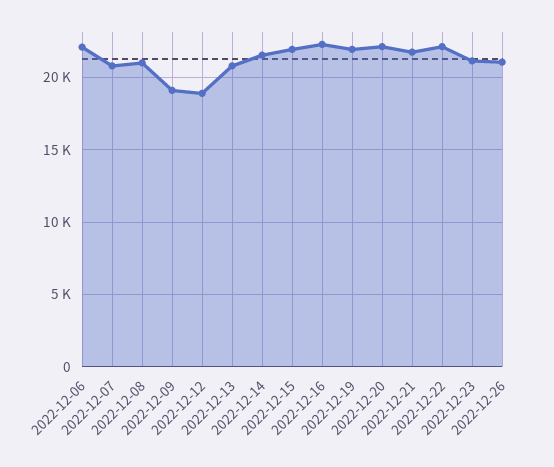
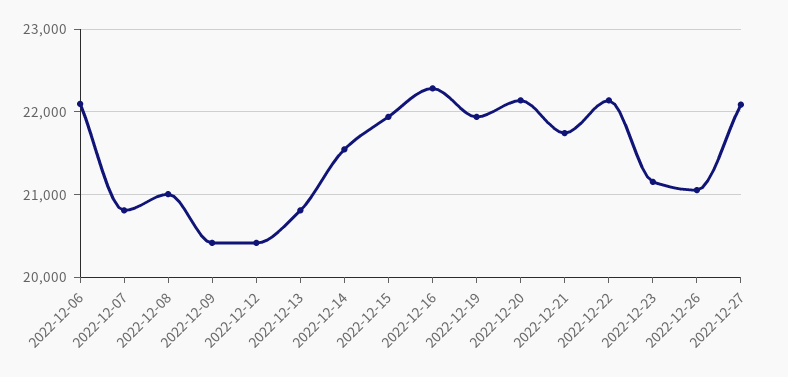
2022-12-09: 19000 -> 20400
2022-12-12: 19000 -> 20400
2022-12-27: none -> 22100

